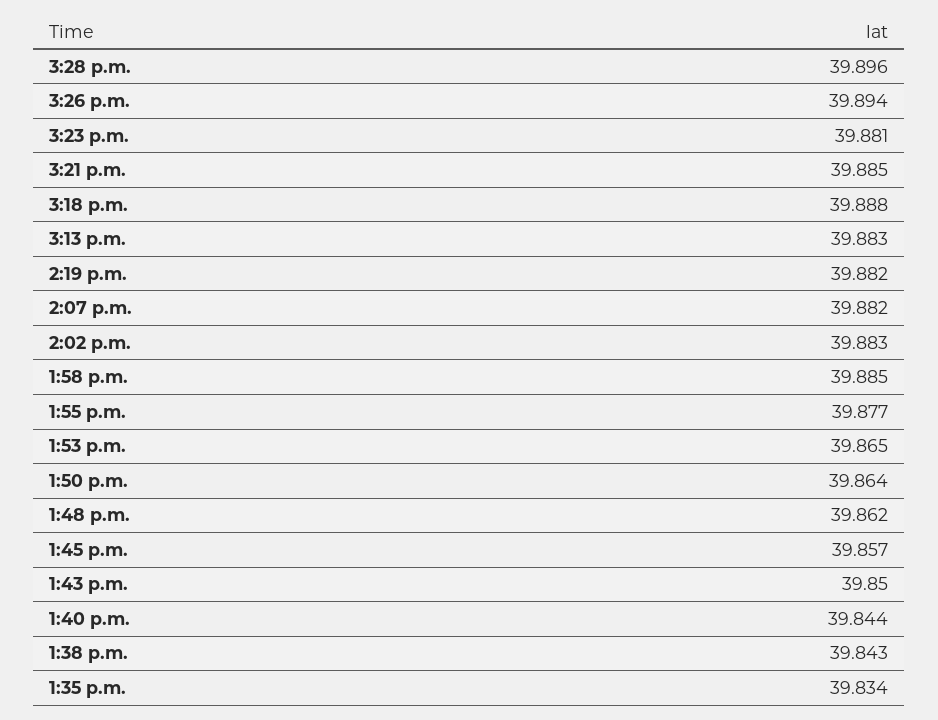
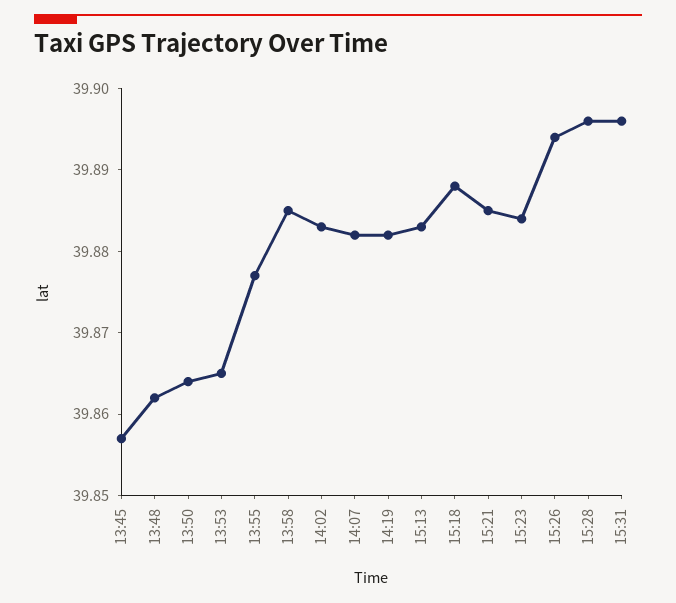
3:23 p.m.: 39.881 -> 39.884
1:43 p.m.: 39.85 -> none
1:40 p.m.: 39.844 -> none
1:38 p.m.: 39.843 -> none
1:35 p.m.: 39.834 -> none
15:31: none -> 39.896

